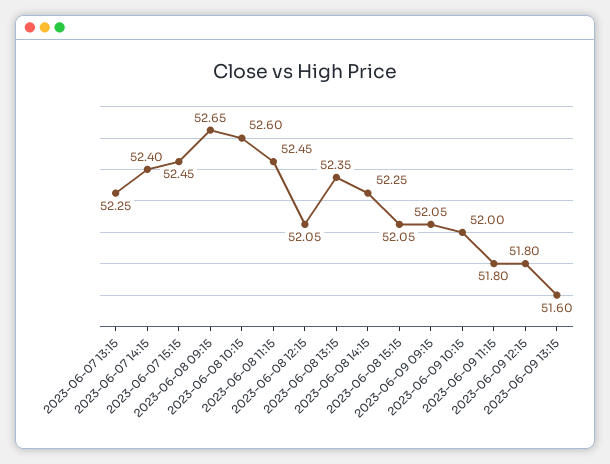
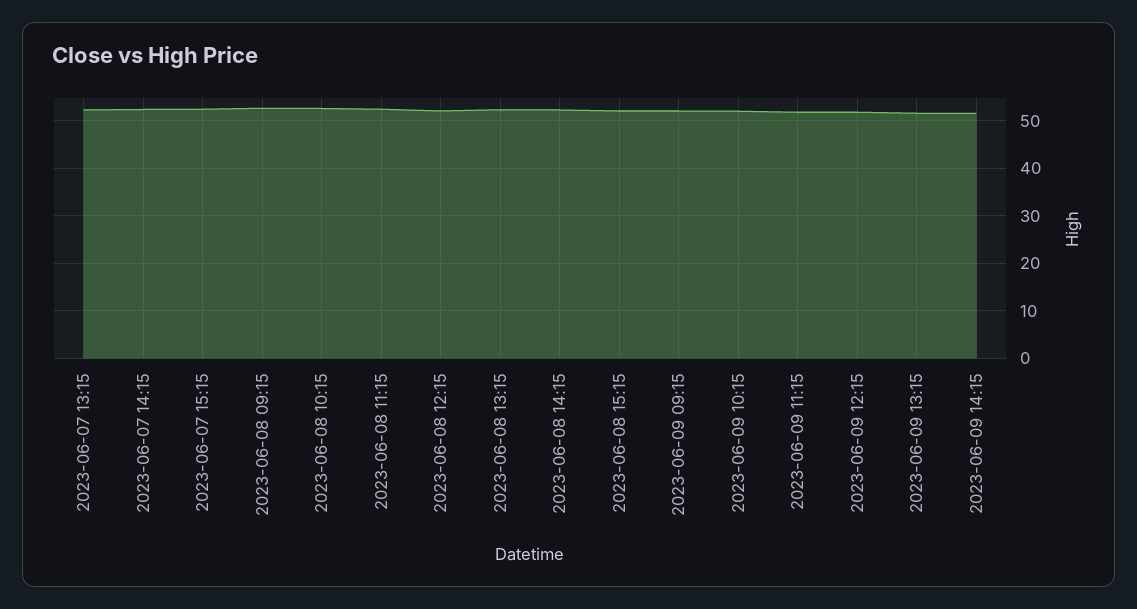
2023-06-09 14:15: none -> 52

